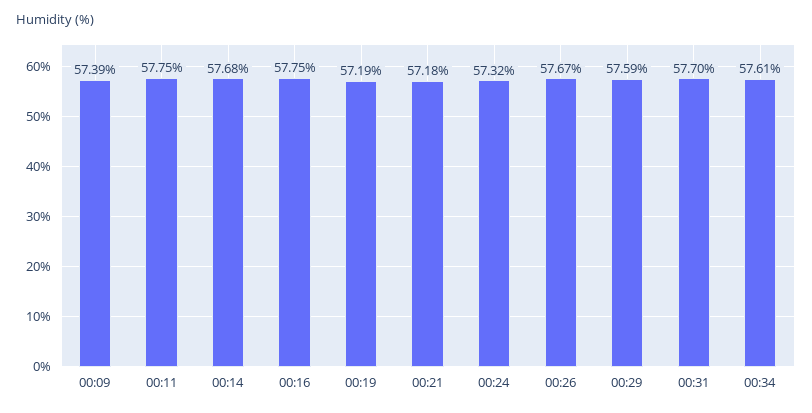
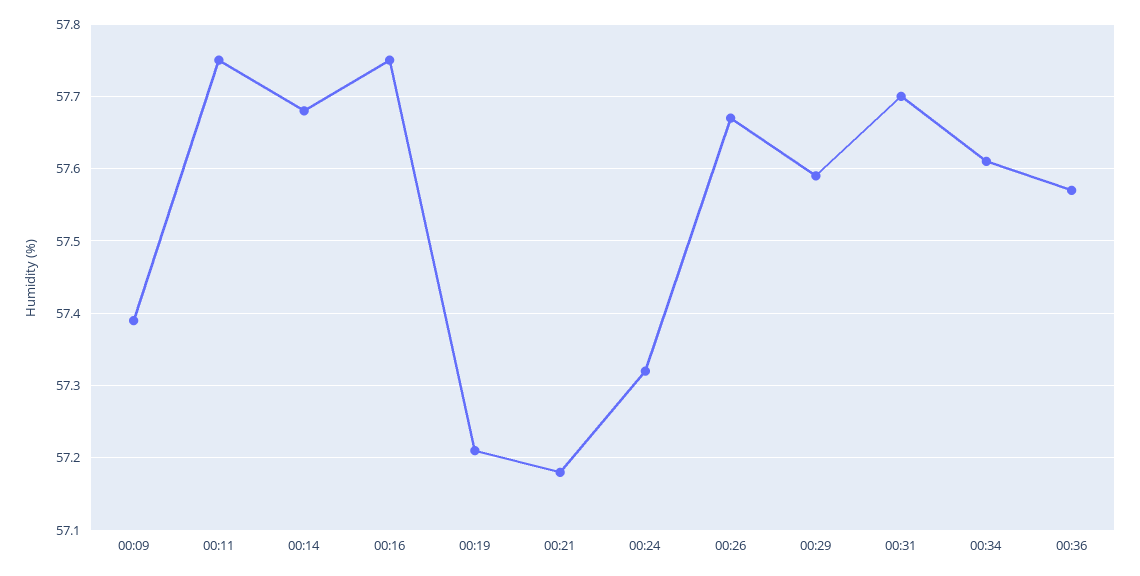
00:19: 57.19 -> 57.21
00:36: none -> 57.57

